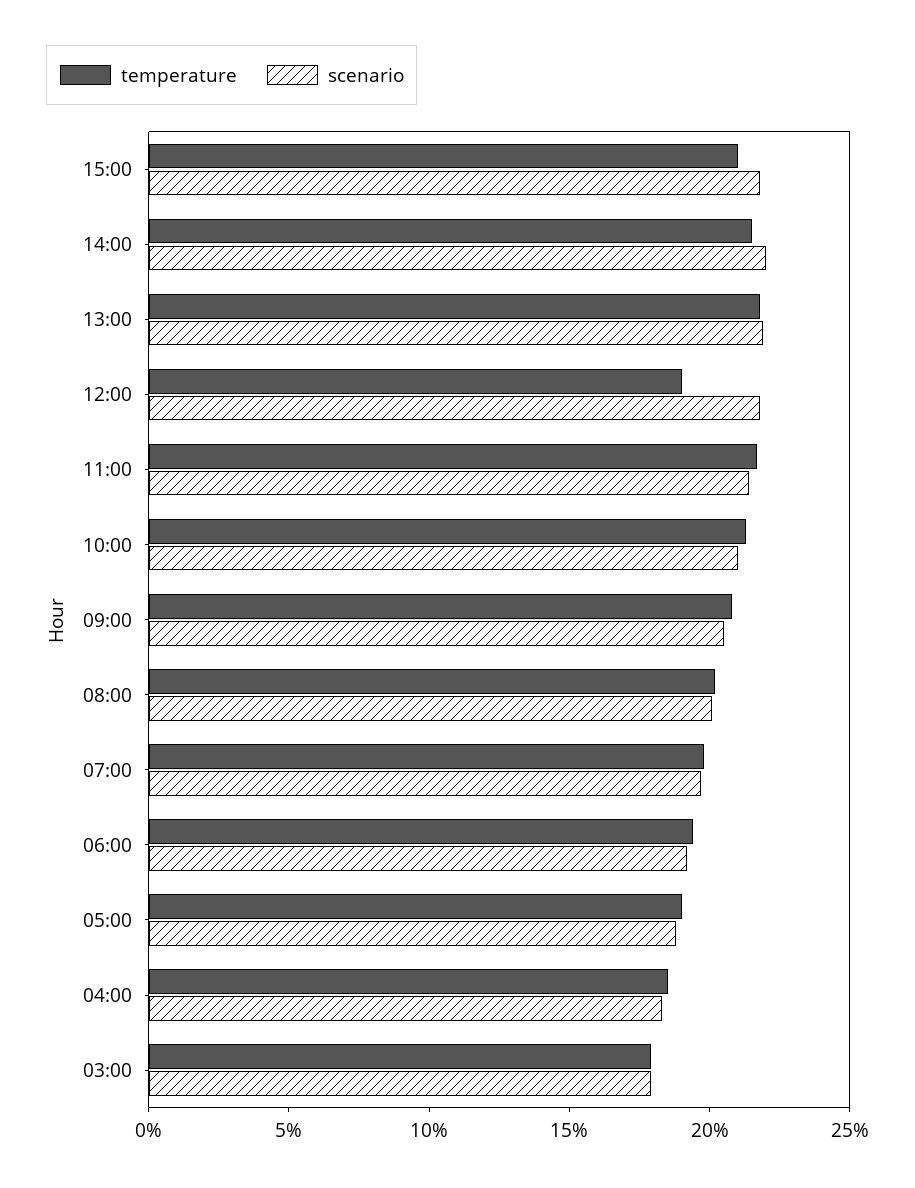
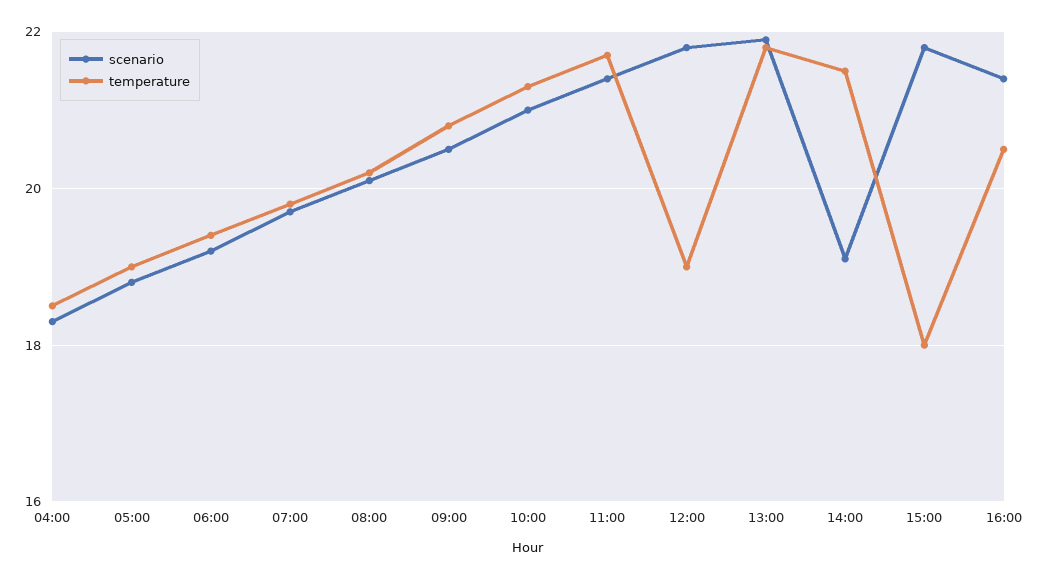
temperature, 15:00: 21 -> 18
scenario, 14:00: 22 -> 19
temperature, 03:00: 18 -> none
scenario, 03:00: 18 -> none
scenario, 16:00: none -> 21.5
temperature, 16:00: none -> 20.5

